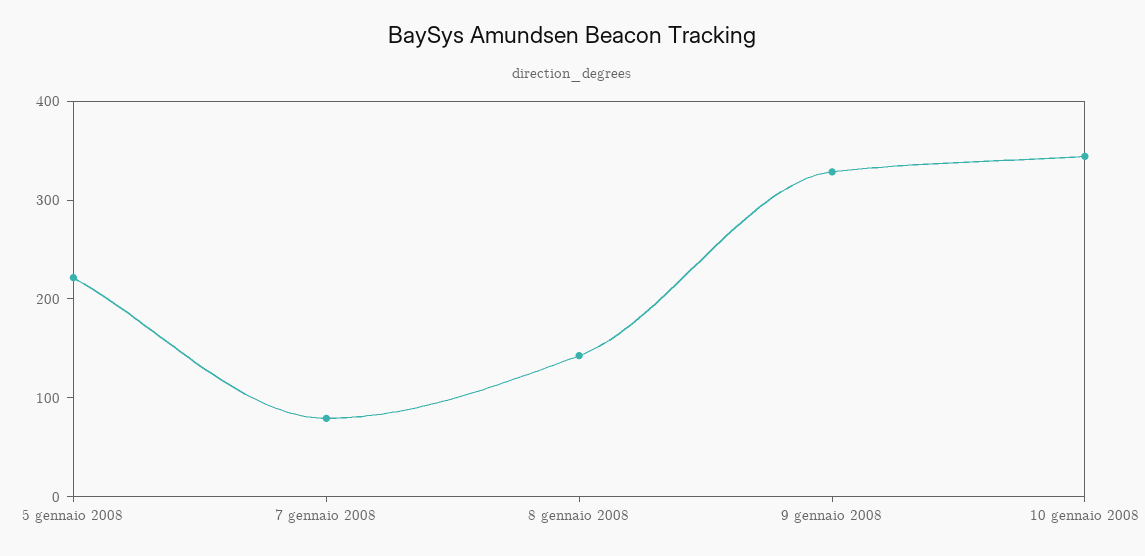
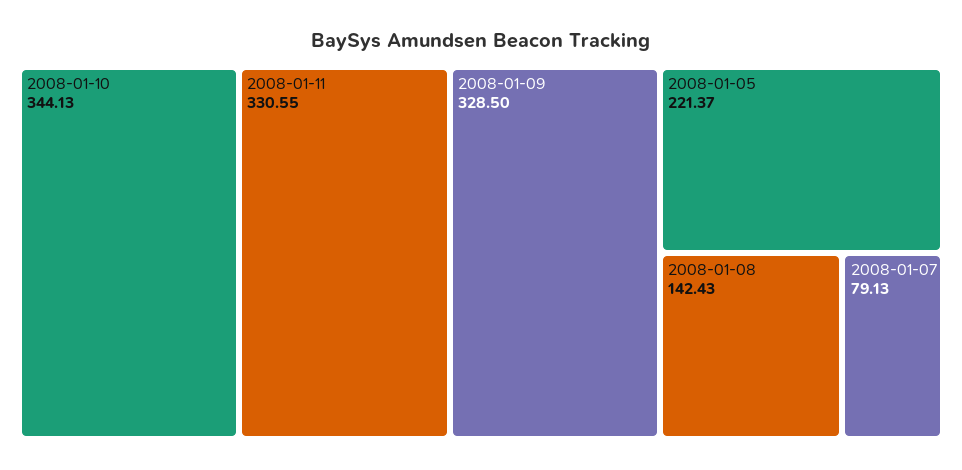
2008-01-11: none -> 330.55

